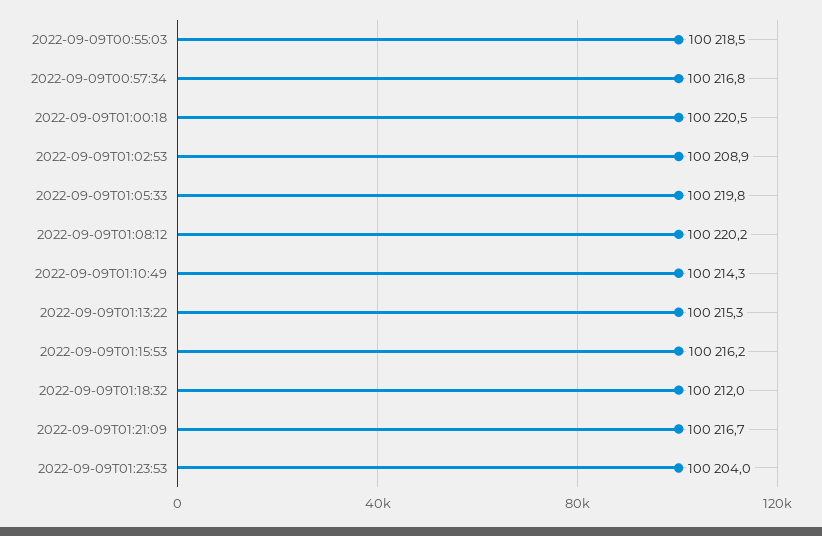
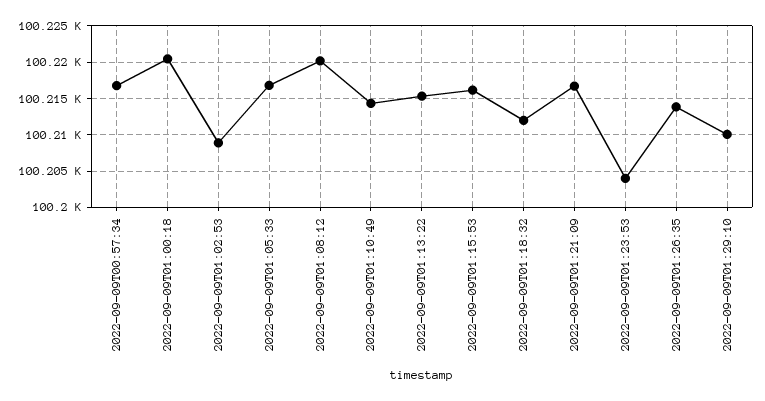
2022-09-09T00:55:03: 100218.5 -> none
2022-09-09T01:05:33: 100219.8 -> 100217
2022-09-09T01:26:35: none -> 100214
2022-09-09T01:29:10: none -> 100210

